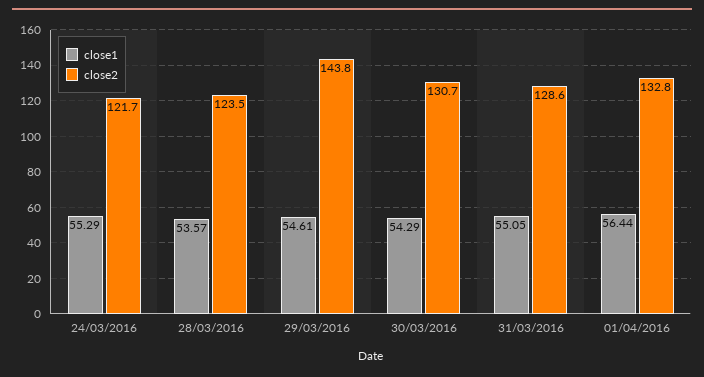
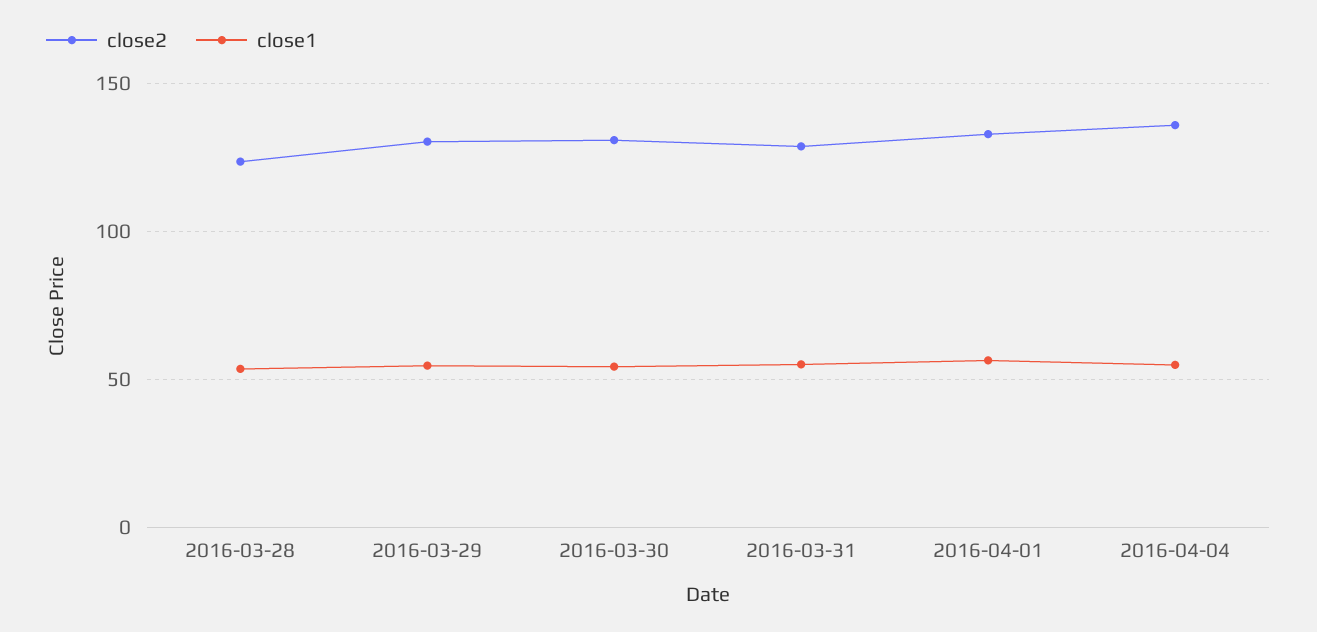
close1, 24/03/2016: 55.29 -> none
close2, 24/03/2016: 121.7 -> none
close2, 29/03/2016: 143.8 -> 130
close2, 2016-04-04: none -> 135
close1, 2016-04-04: none -> 55

